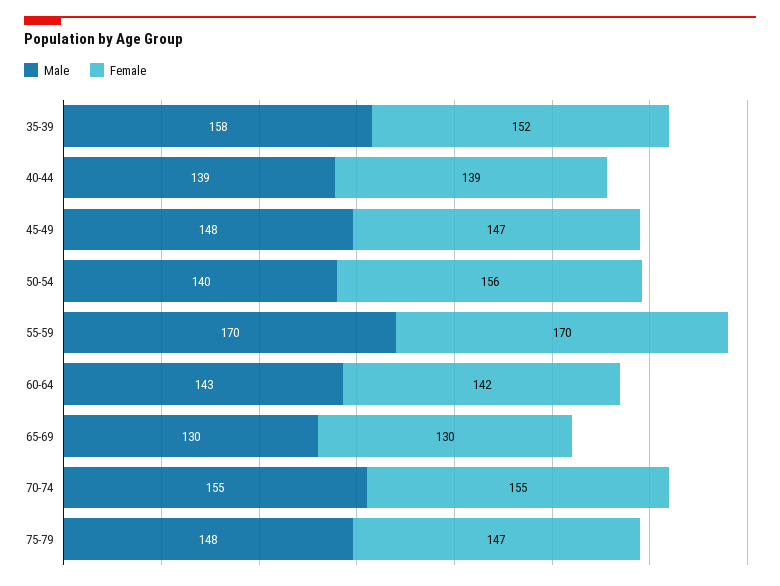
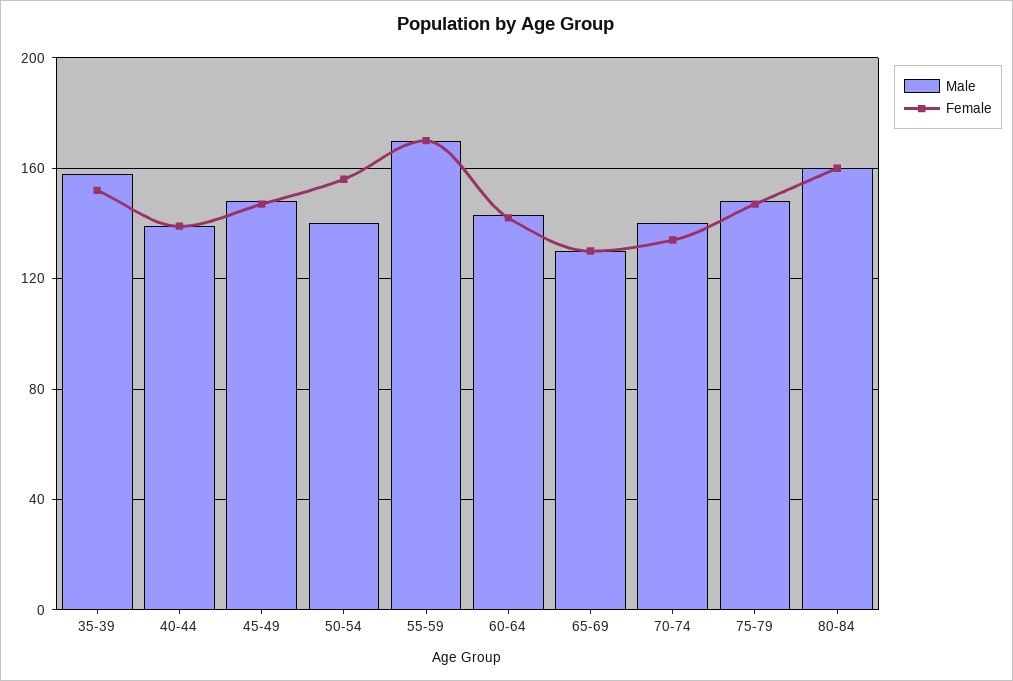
Male, 70-74: 155 -> 140
Female, 70-74: 155 -> 135
Male, 80-84: none -> 160
Female, 80-84: none -> 160

